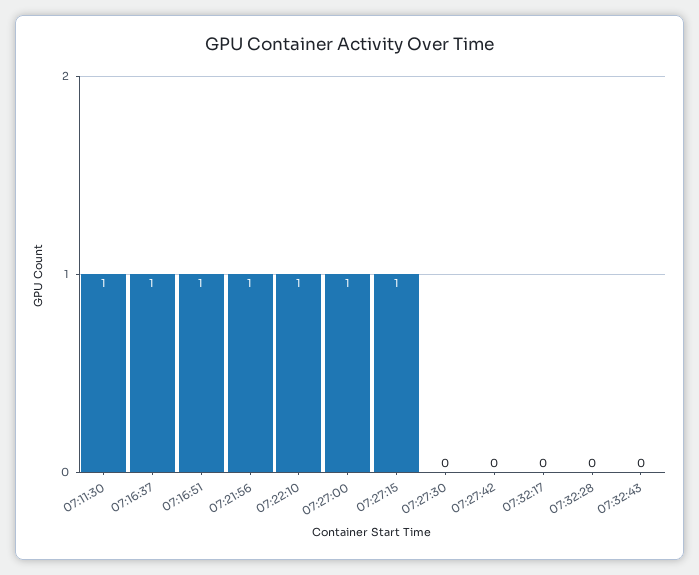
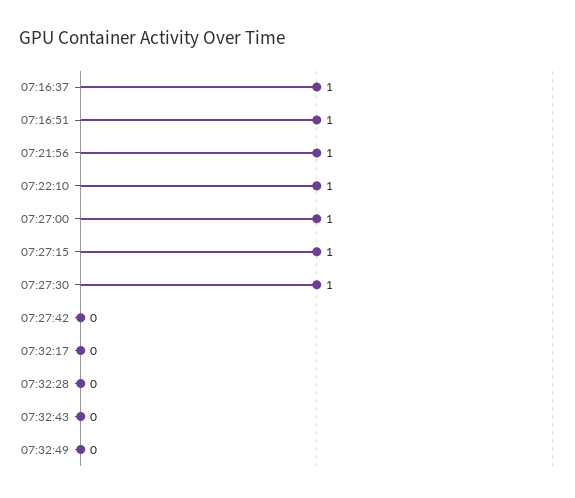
07:11:30: 1 -> none
07:27:30: 0 -> 1
07:32:49: none -> 0

